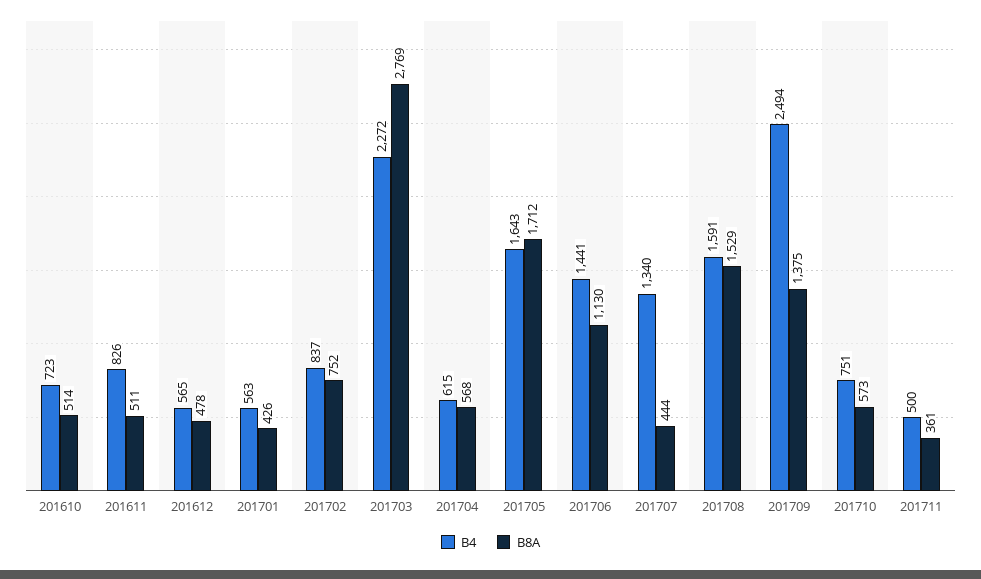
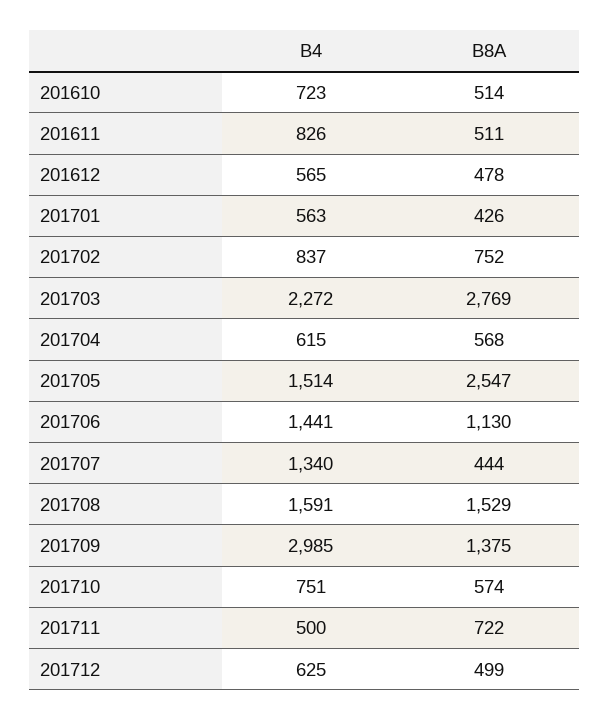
B4, 201705: 1643 -> 1514
B8A, 201705: 1712 -> 2547
B4, 201709: 2494 -> 2985
B8A, 201710: 573 -> 574
B8A, 201711: 361 -> 722
B4, 201712: none -> 625
B8A, 201712: none -> 499

